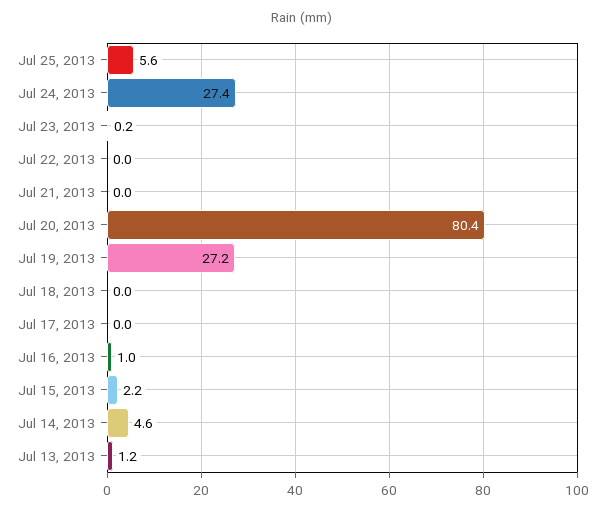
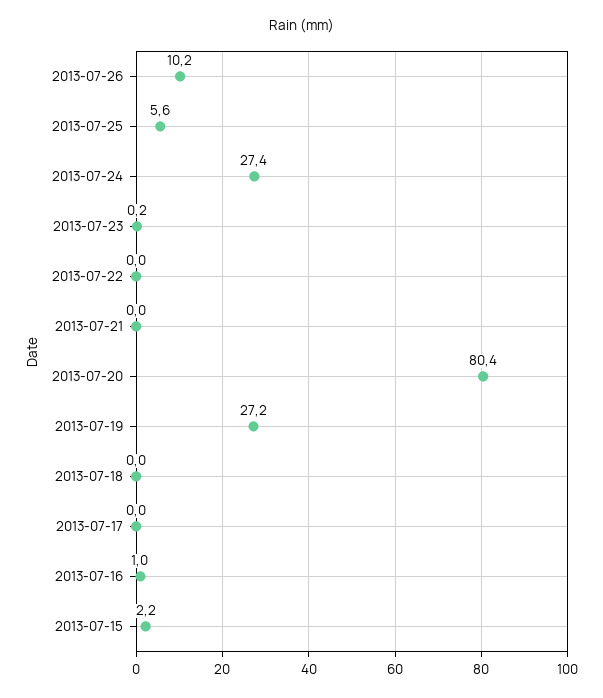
Jul 14, 2013: 4.6 -> none
Jul 13, 2013: 1.2 -> none
2013-07-26: none -> 10.2

